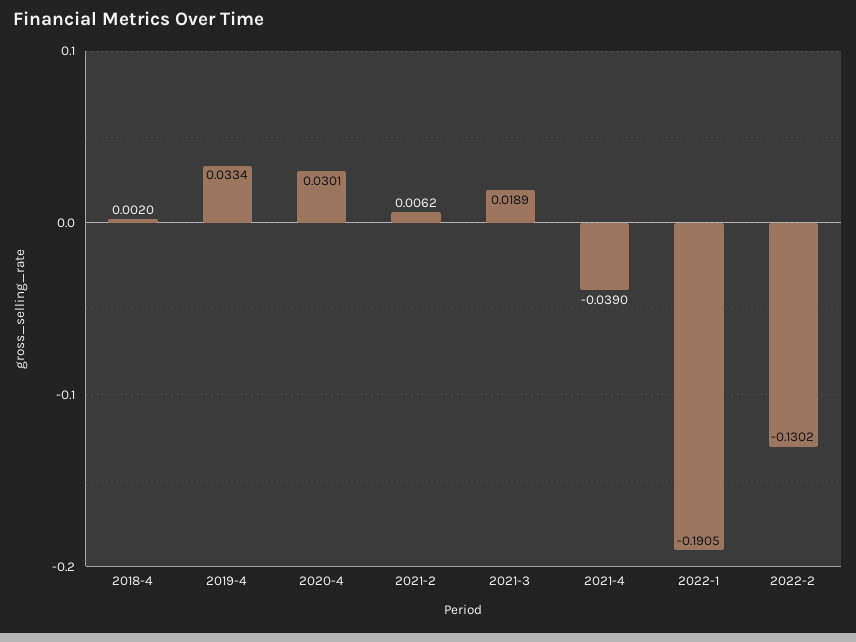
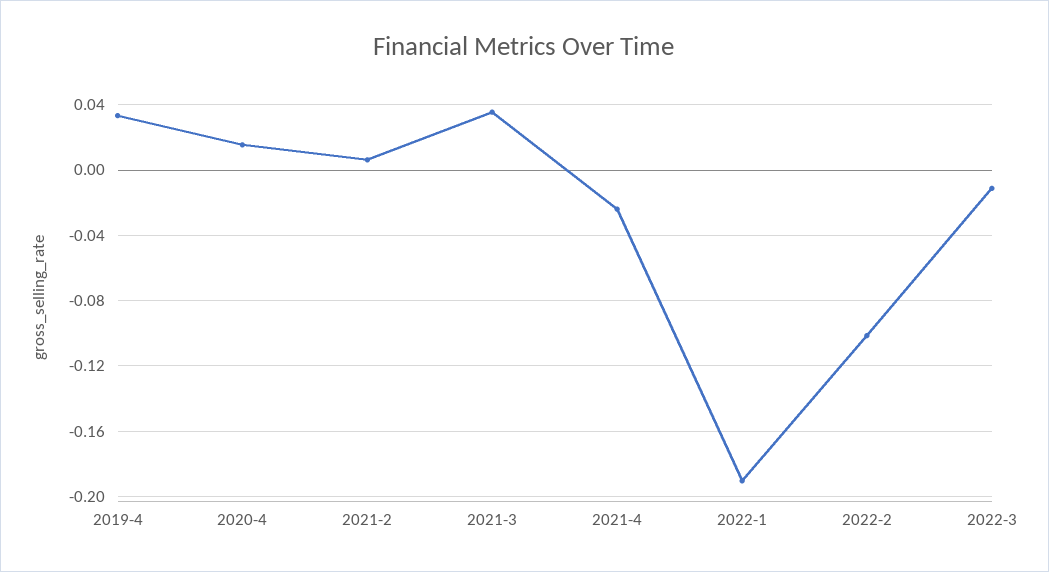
2018-4: 0.002 -> none
2020-4: 0.0301 -> 0.015
2021-3: 0.0189 -> 0.035
2021-4: -0.039 -> -0.025
2022-2: -0.1302 -> -0.1
2022-3: none -> -0.01

